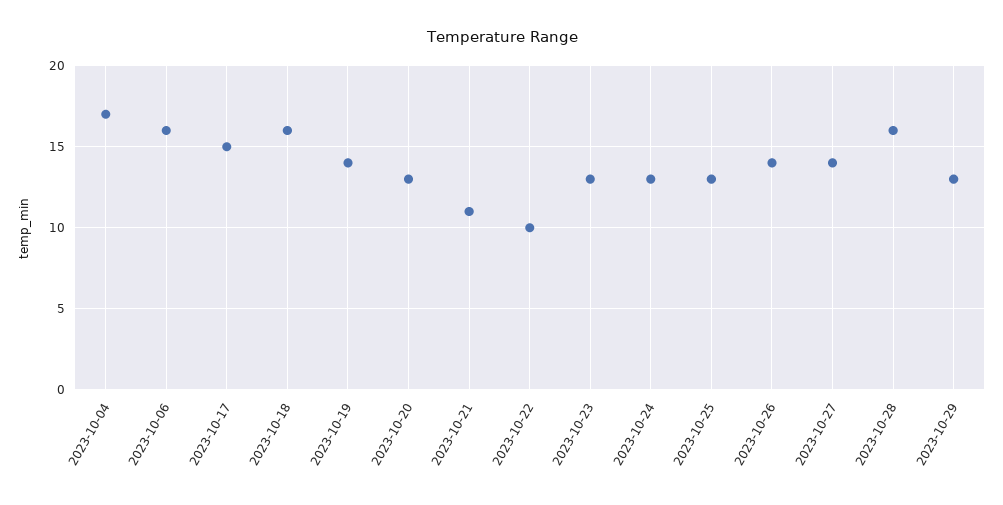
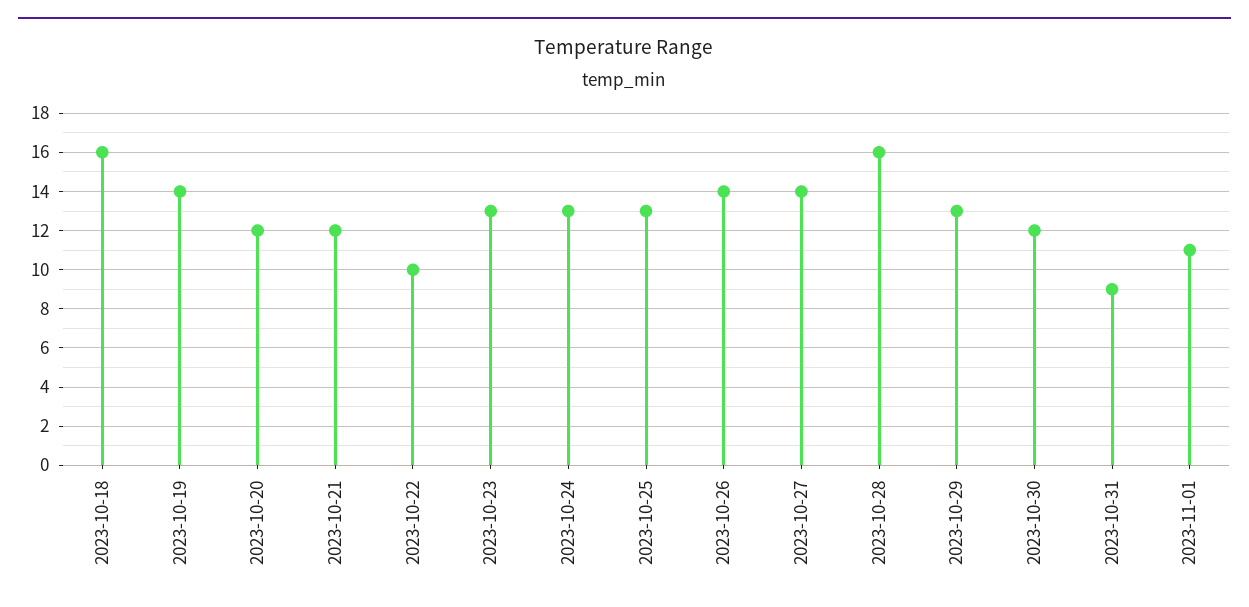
2023-10-04: 17 -> none
2023-10-06: 16 -> none
2023-10-17: 15 -> none
2023-10-20: 13 -> 12
2023-10-21: 11 -> 12
2023-10-30: none -> 12
2023-10-31: none -> 9
2023-11-01: none -> 11

